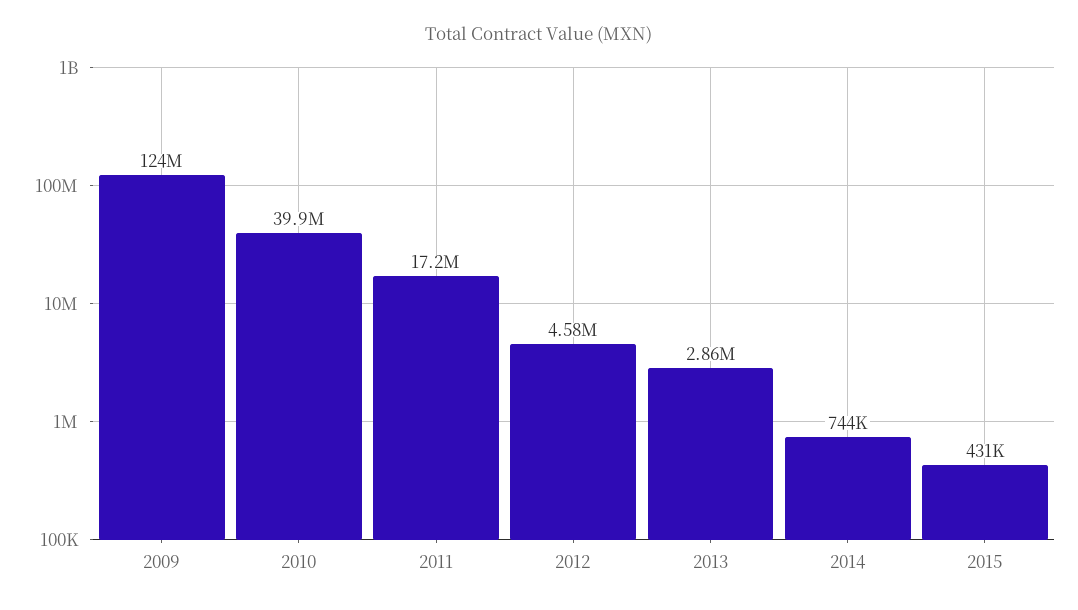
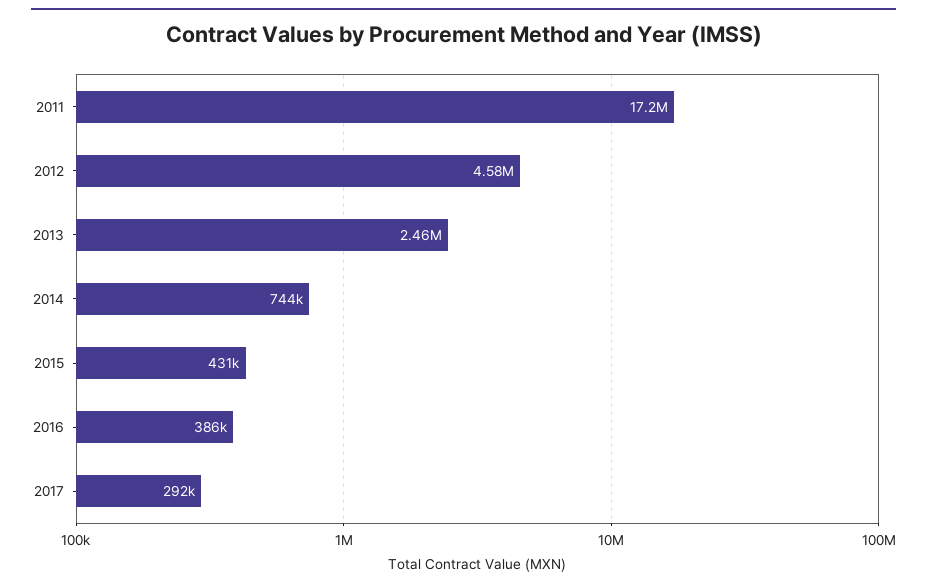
2009: 124000000 -> none
2010: 39900000 -> none
2013: 2860000 -> 2460000
2016: none -> 386000
2017: none -> 292000

